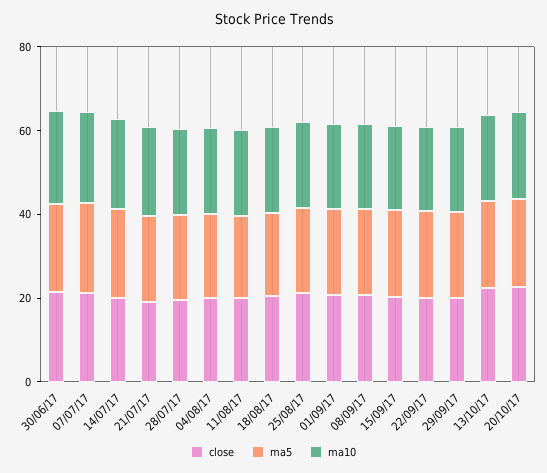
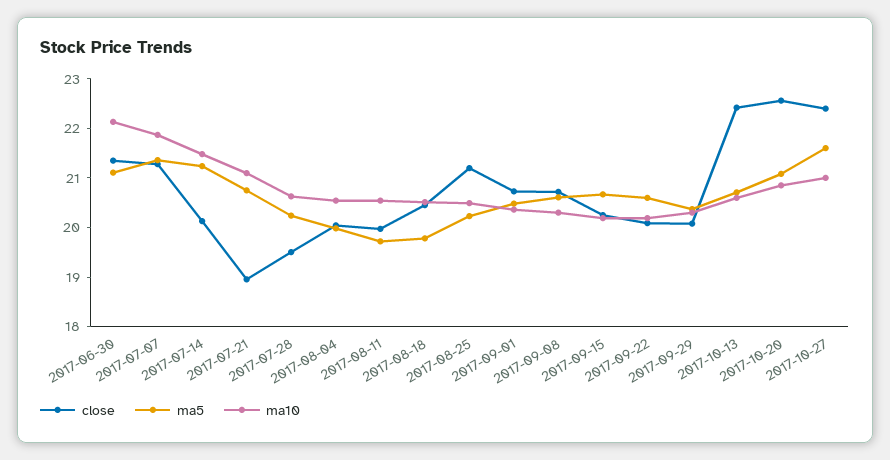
close, 2017-10-27: none -> 22.4
ma5, 2017-10-27: none -> 21.6
ma10, 2017-10-27: none -> 21

